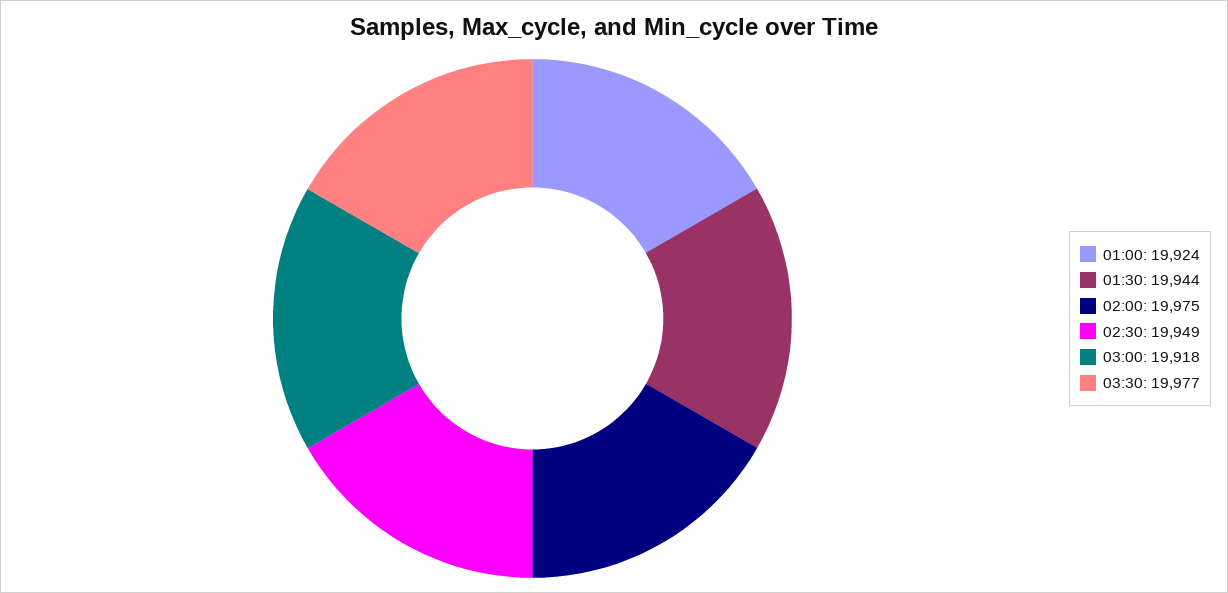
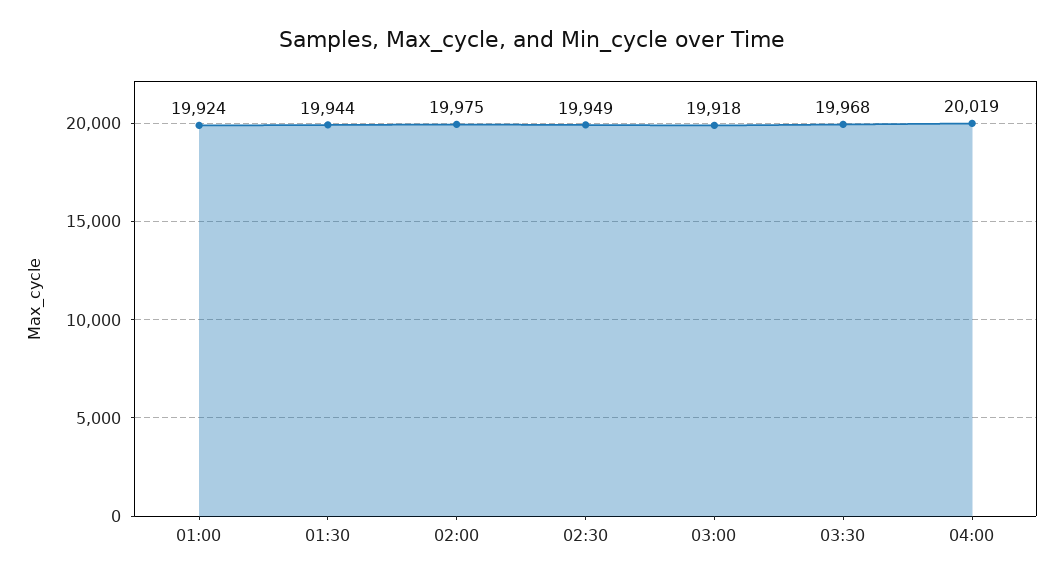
03:30: 19977 -> 19968
04:00: none -> 20019

